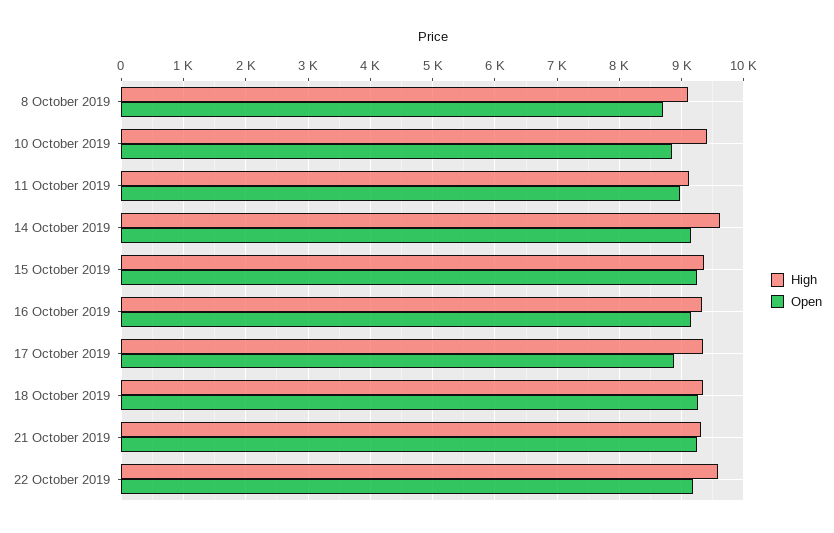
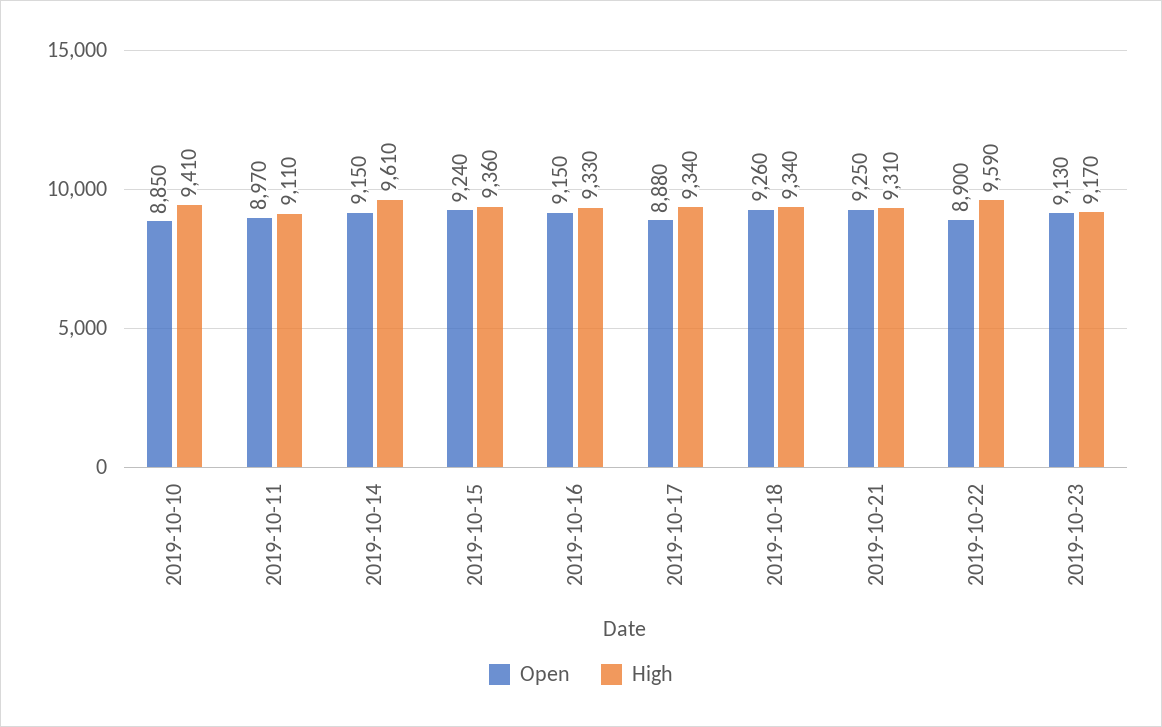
High, 8 October 2019: 9100 -> none
Open, 8 October 2019: 8700 -> none
Open, 22 October 2019: 9200 -> 8900
Open, 2019-10-23: none -> 9130
High, 2019-10-23: none -> 9170

